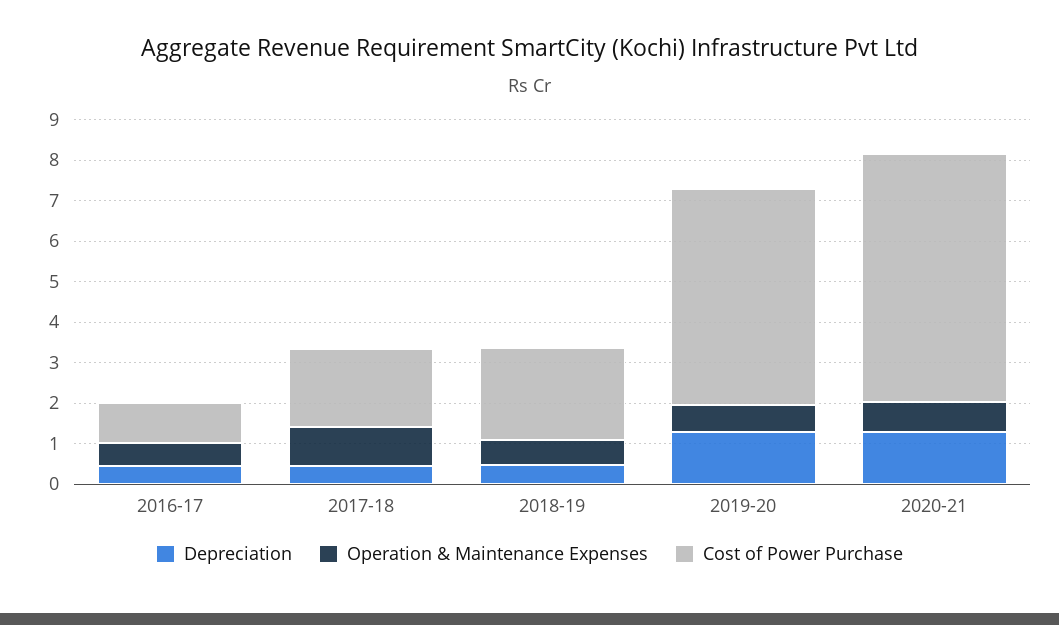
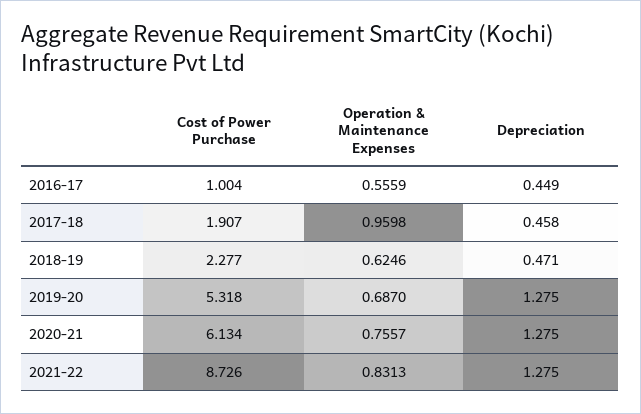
Cost of Power Purchase, 2021-22: none -> 8.726
Operation & Maintenance Expenses, 2021-22: none -> 0.8313
Depreciation, 2021-22: none -> 1.275

